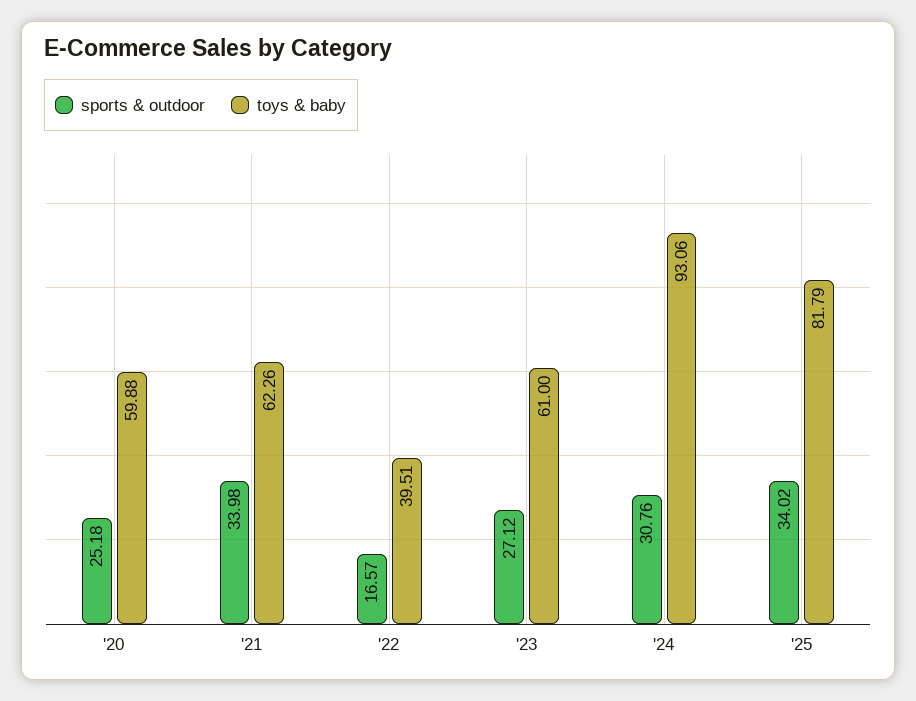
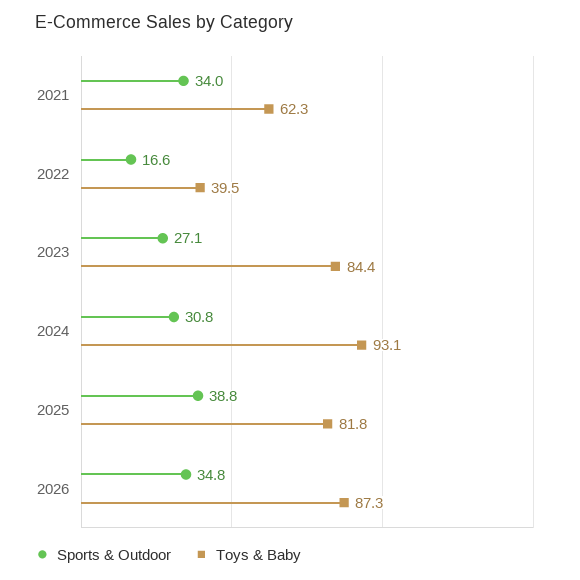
sports & outdoor, '20: 25.18 -> none
toys & baby, '20: 59.88 -> none
toys & baby, '23: 61 -> 84.4
sports & outdoor, '25: 34.02 -> 38.8
sports & outdoor, 2026: none -> 34.8
toys & baby, 2026: none -> 87.3

